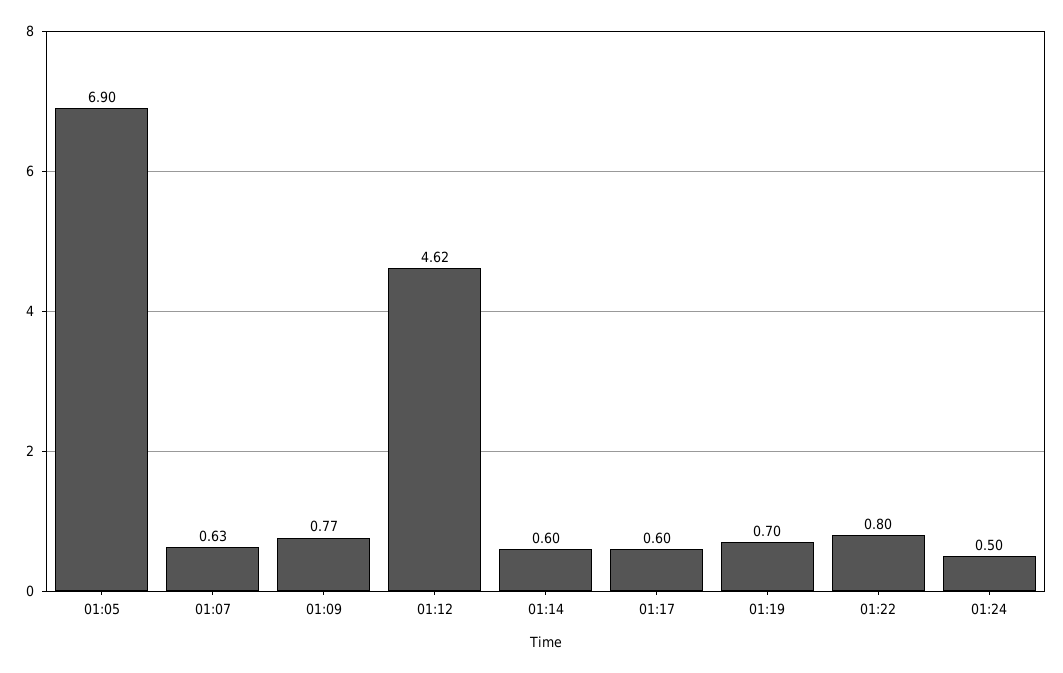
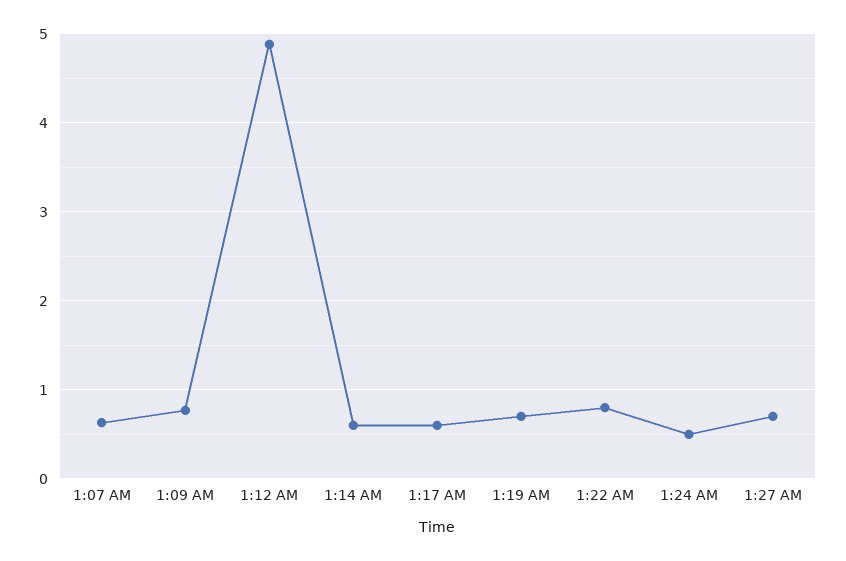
01:05: 6.9 -> none
01:12: 4.62 -> 4.9
1:27 AM: none -> 0.7

